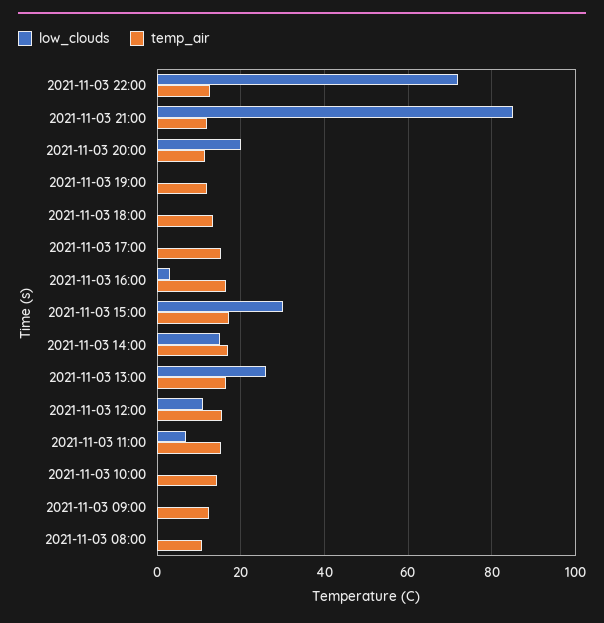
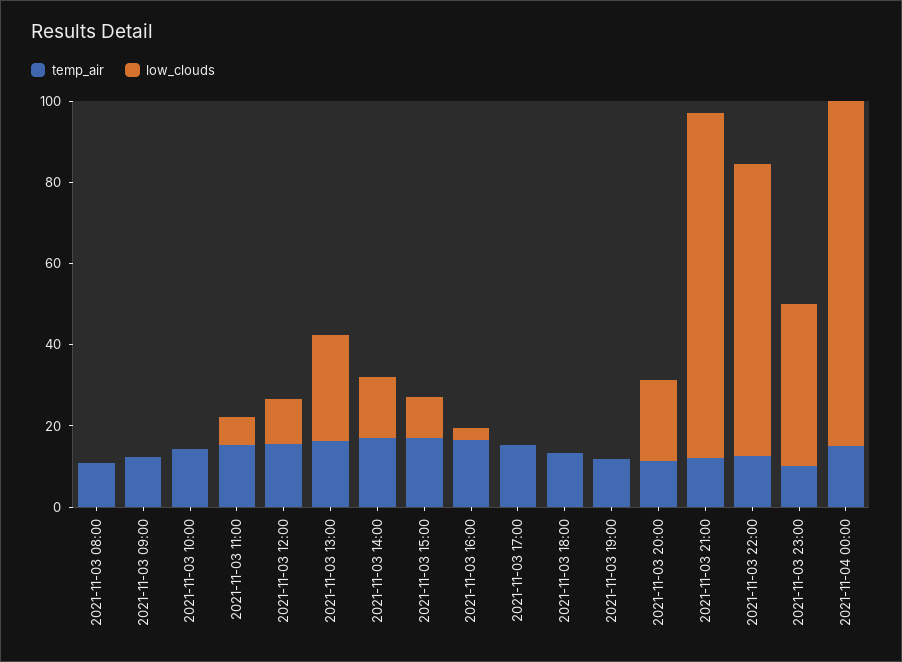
low_clouds, 2021-11-03 15:00: 30 -> 10
temp_air, 2021-11-03 23:00: none -> 10
low_clouds, 2021-11-03 23:00: none -> 40
temp_air, 2021-11-04 00:00: none -> 15
low_clouds, 2021-11-04 00:00: none -> 85

